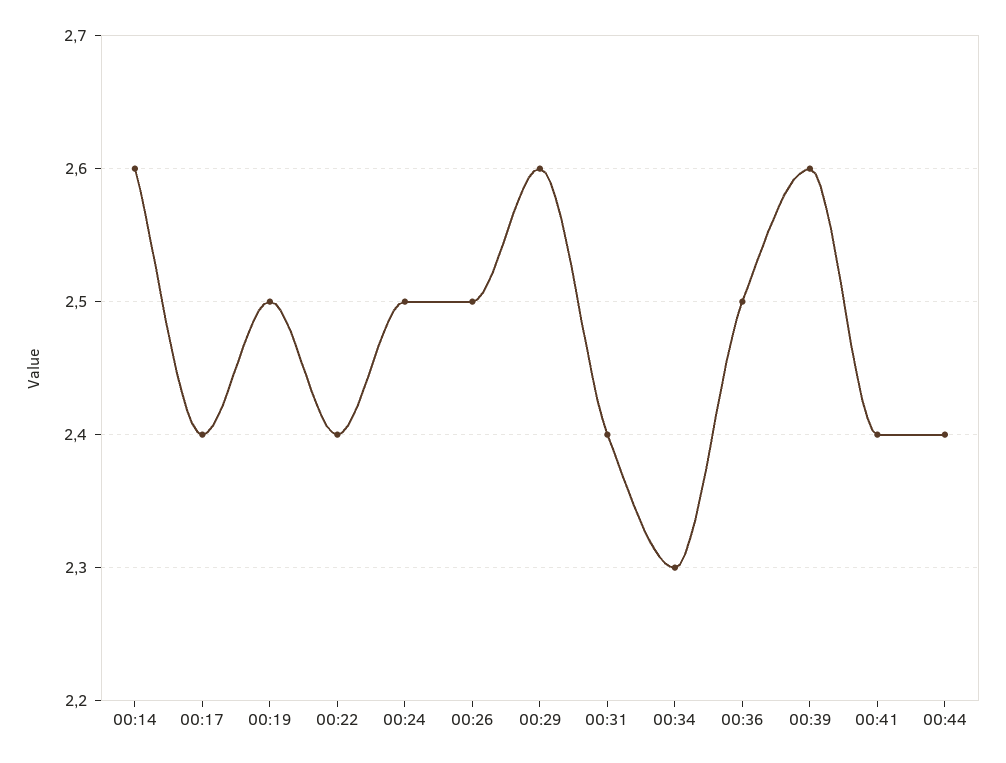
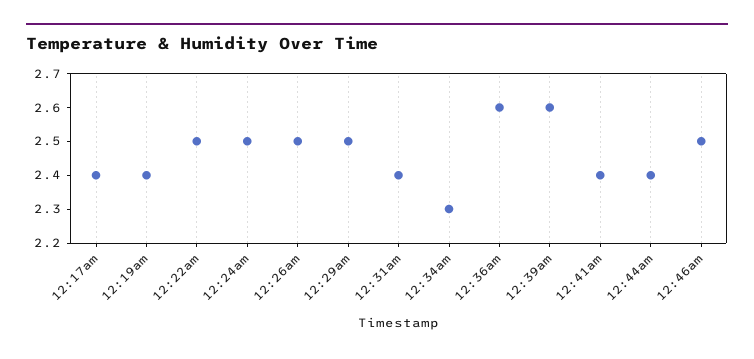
00:14: 2.6 -> none
00:19: 2.5 -> 2.4
00:22: 2.4 -> 2.5
00:29: 2.6 -> 2.5
00:36: 2.5 -> 2.6
12:46am: none -> 2.5

